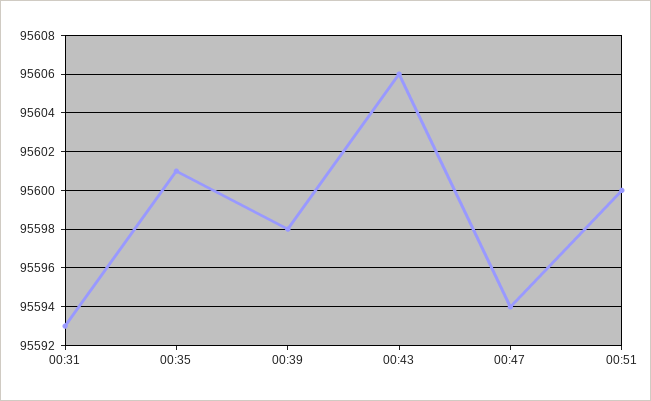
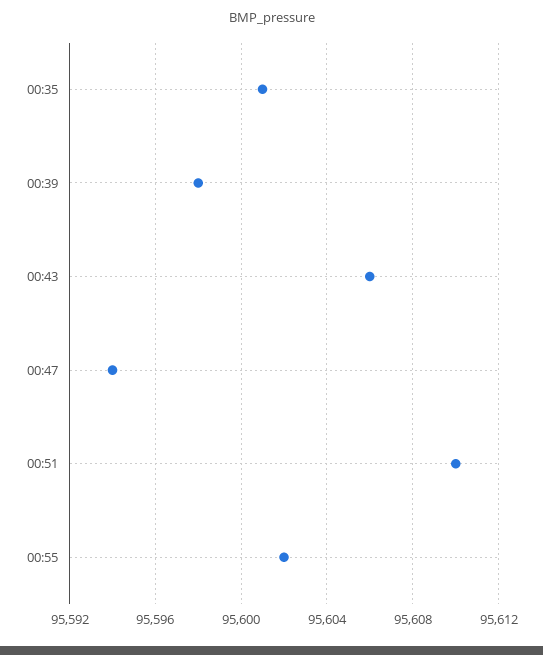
00:31: 95593 -> none
00:51: 95600 -> 95610
00:55: none -> 95602

